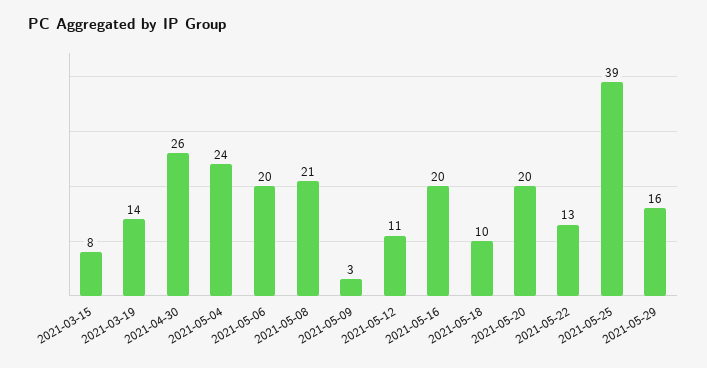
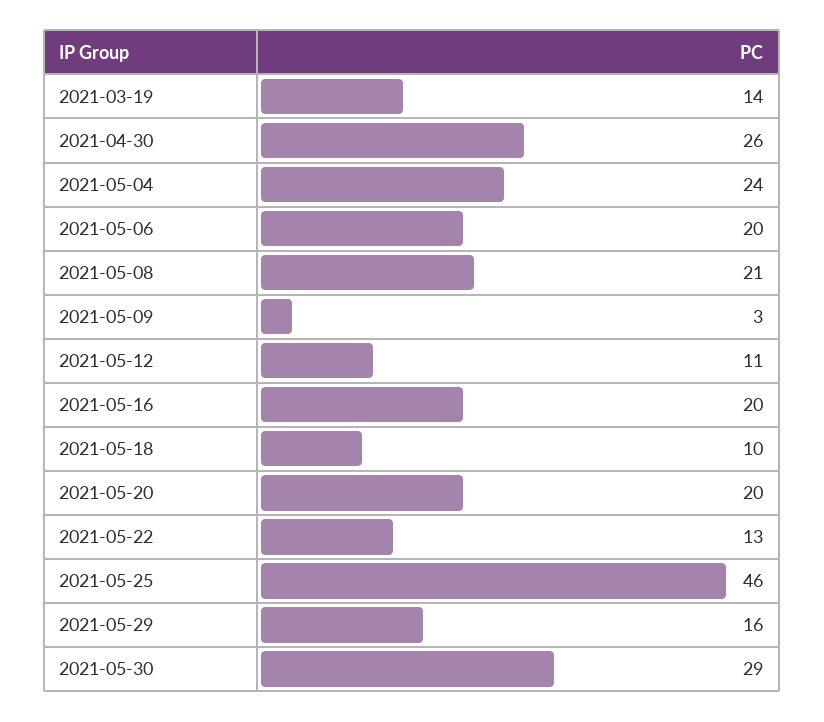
2021-03-15: 8 -> none
2021-05-25: 39 -> 46
2021-05-30: none -> 29

